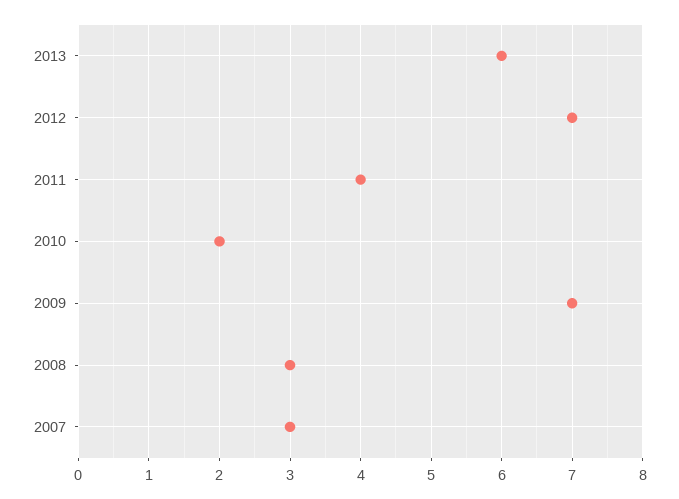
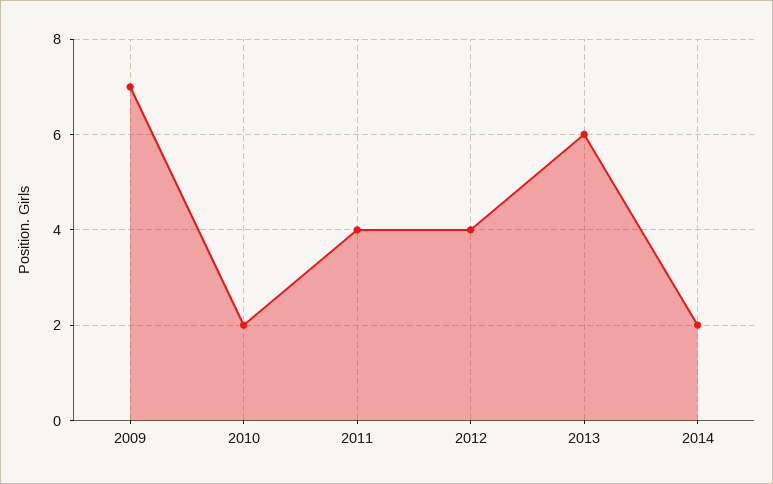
2012: 7 -> 4
2008: 3 -> none
2007: 3 -> none
2014: none -> 2

